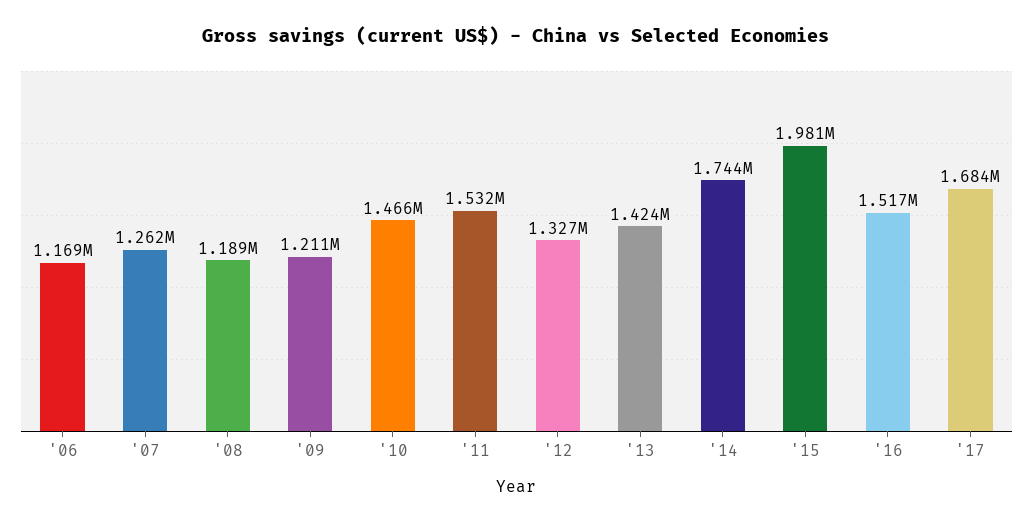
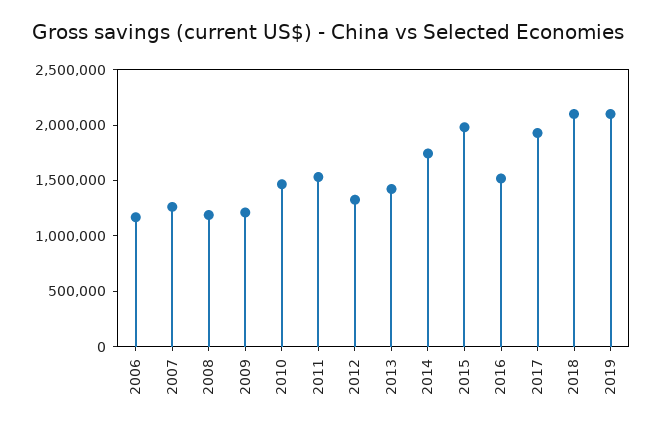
'17: 1684000 -> 1900000
2018: none -> 2100000
2019: none -> 2100000

